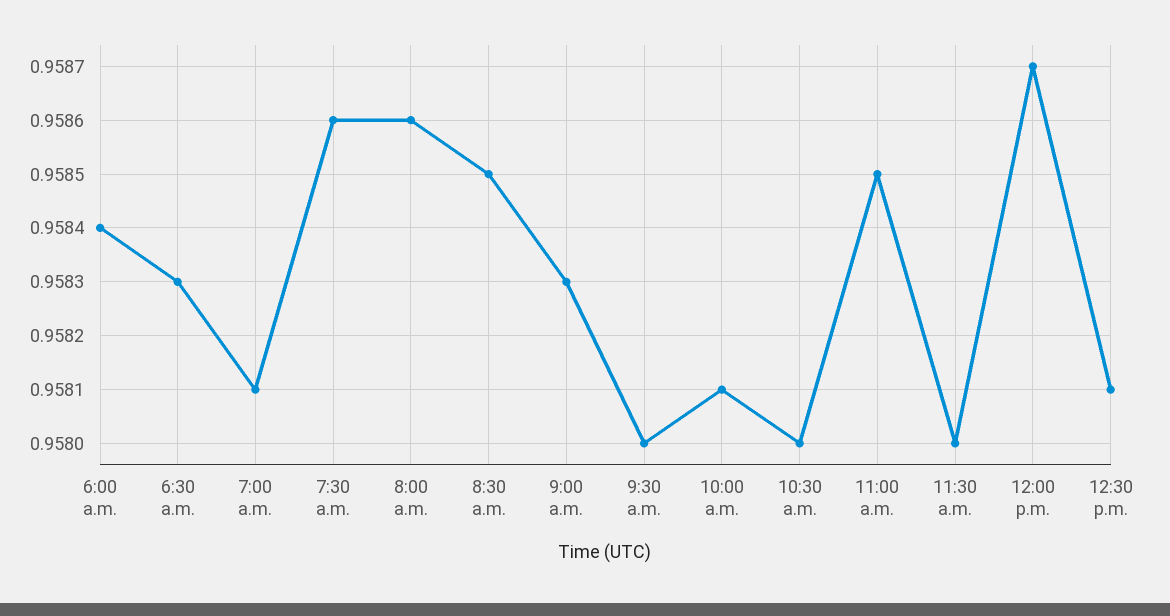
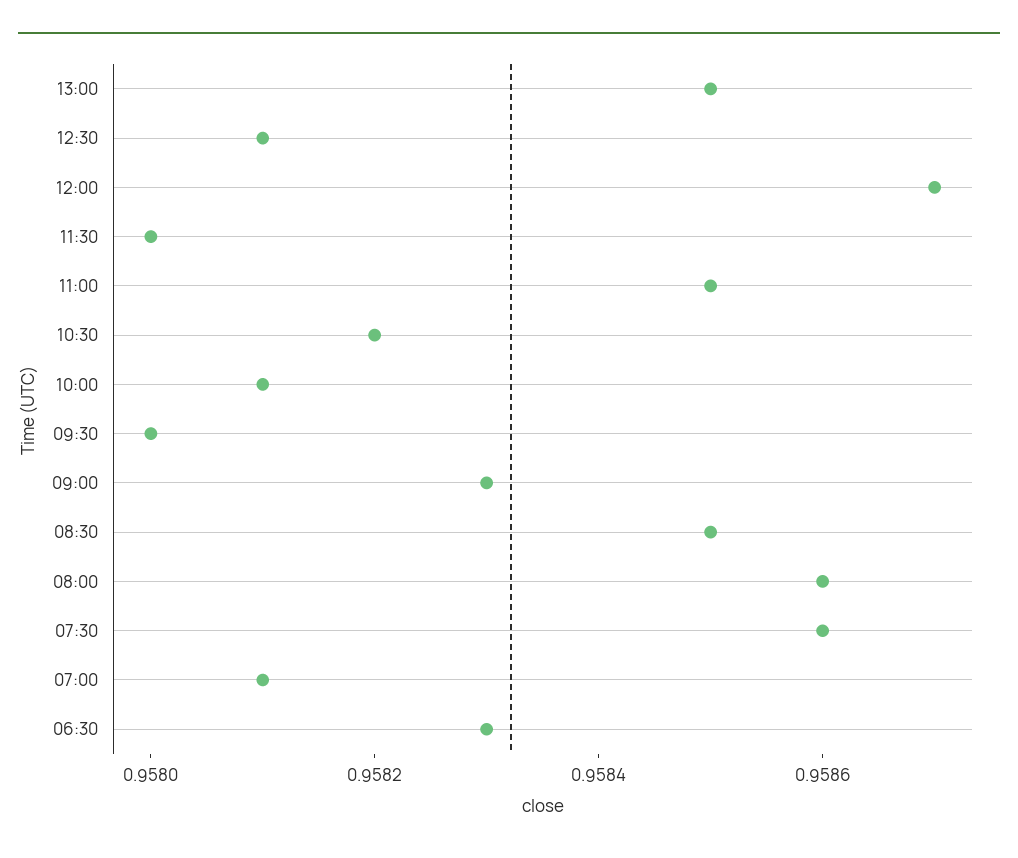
6:00 a.m.: 0.9584 -> none
10:30 a.m.: 0.958 -> 0.9582
13:00: none -> 0.9585

